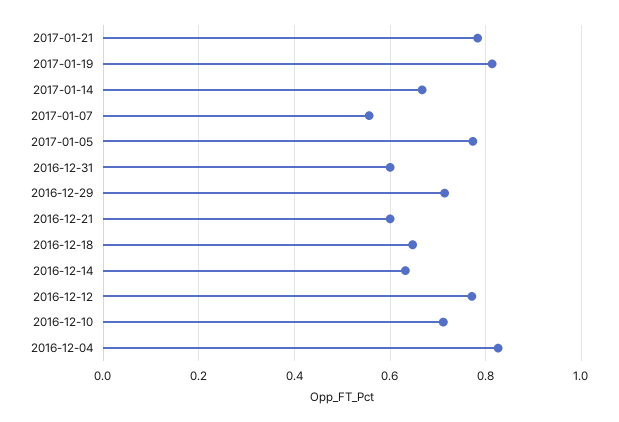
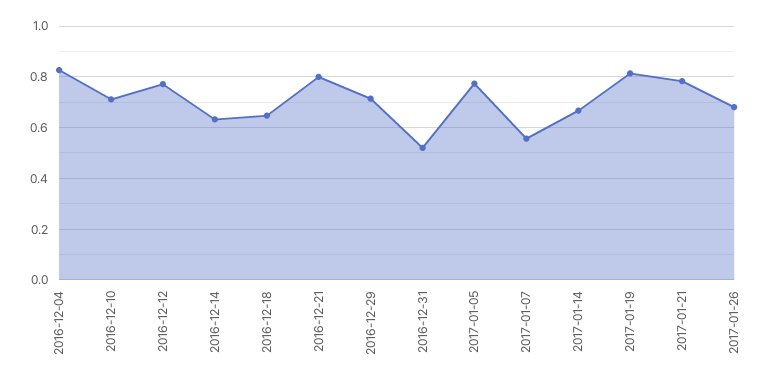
2016-12-31: 0.6 -> 0.525
2016-12-21: 0.6 -> 0.8
2017-01-26: none -> 0.675

